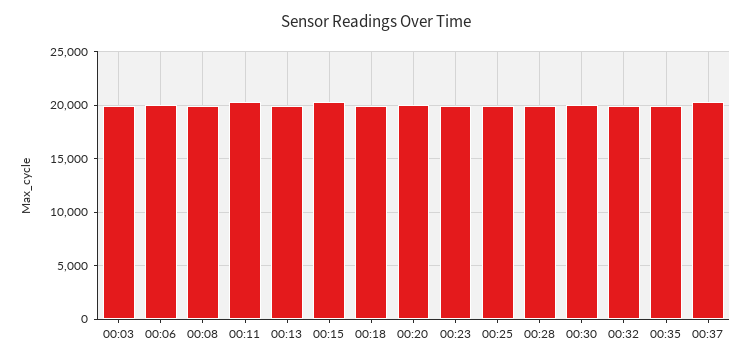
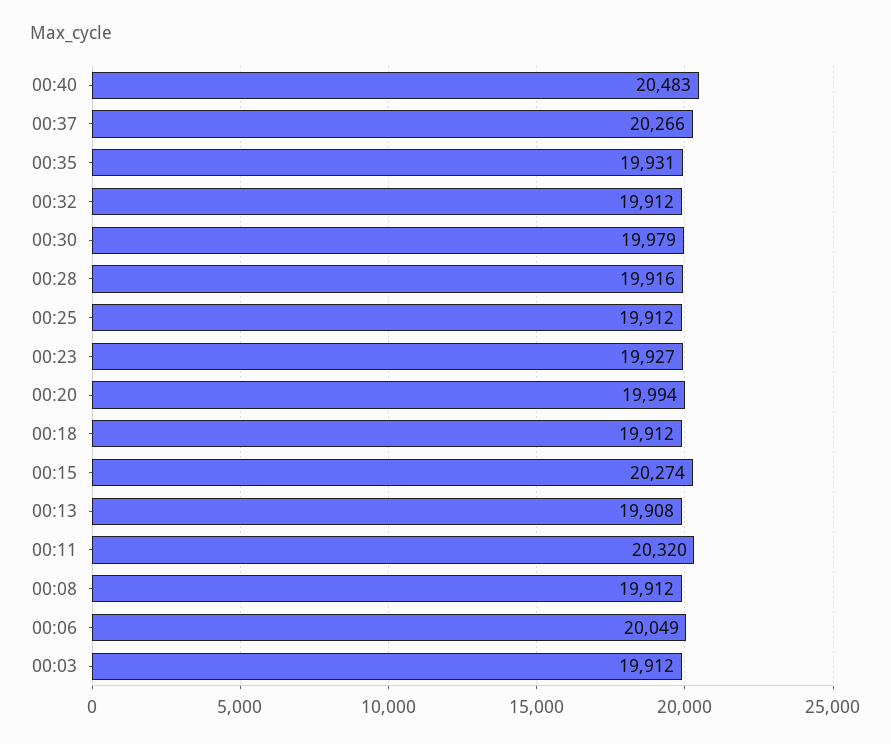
00:40: none -> 20483

